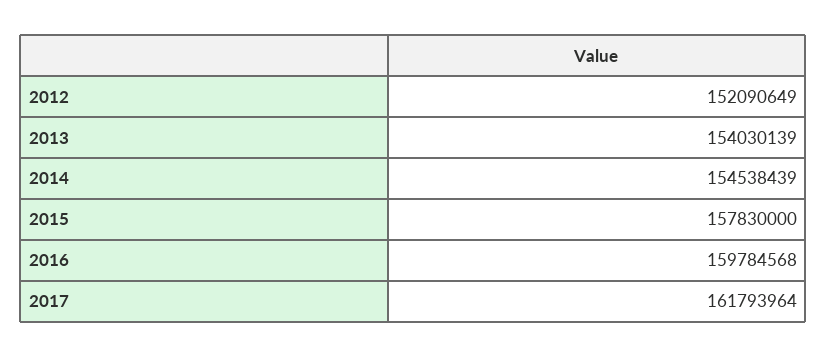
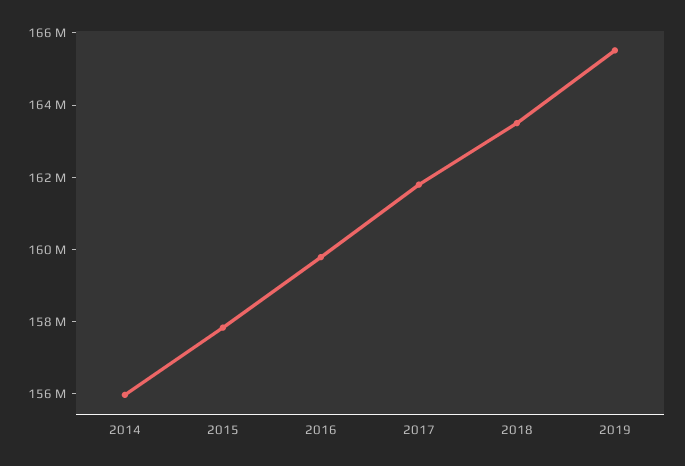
2012: 152090649 -> none
2013: 154030139 -> none
2014: 154538439 -> 156000000
2018: none -> 163500000
2019: none -> 165500000

